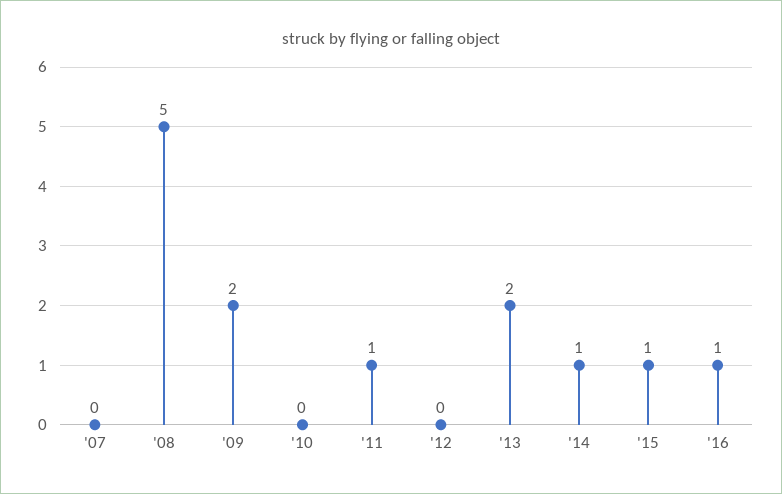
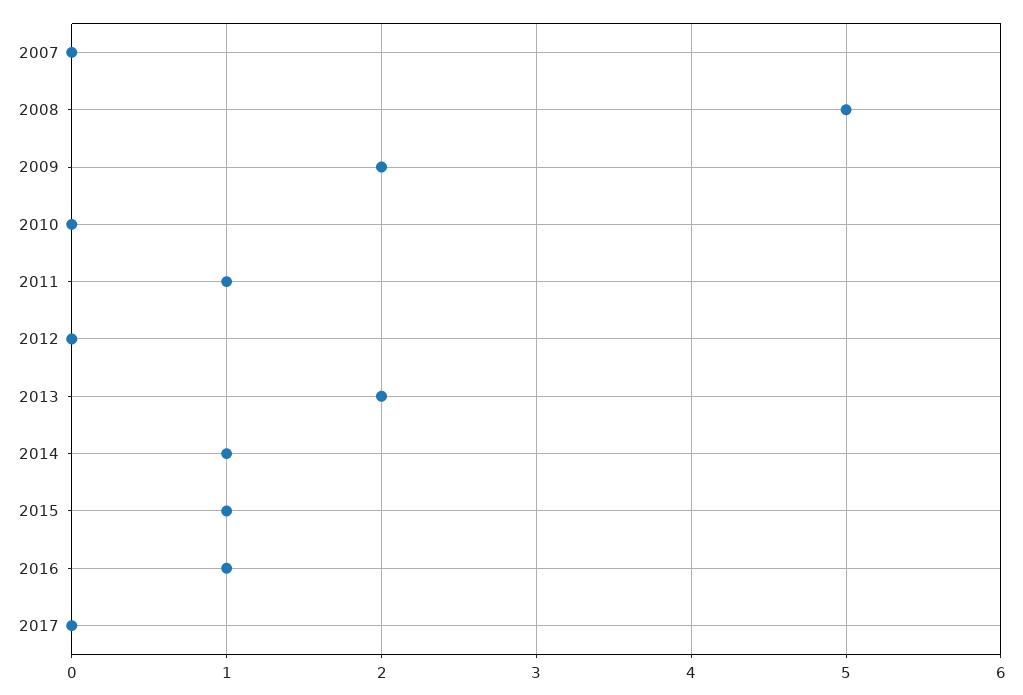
2017: none -> 0

